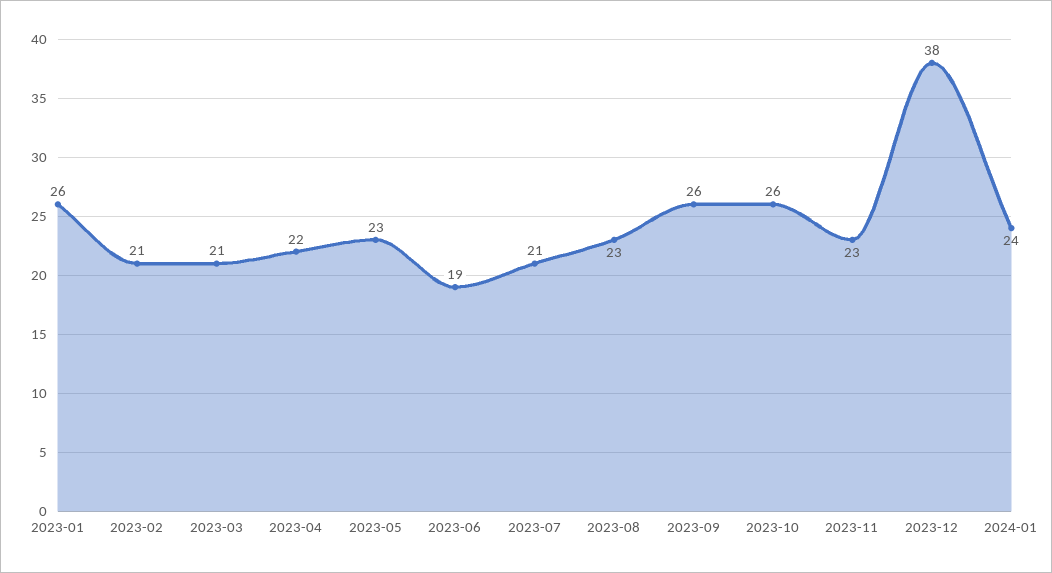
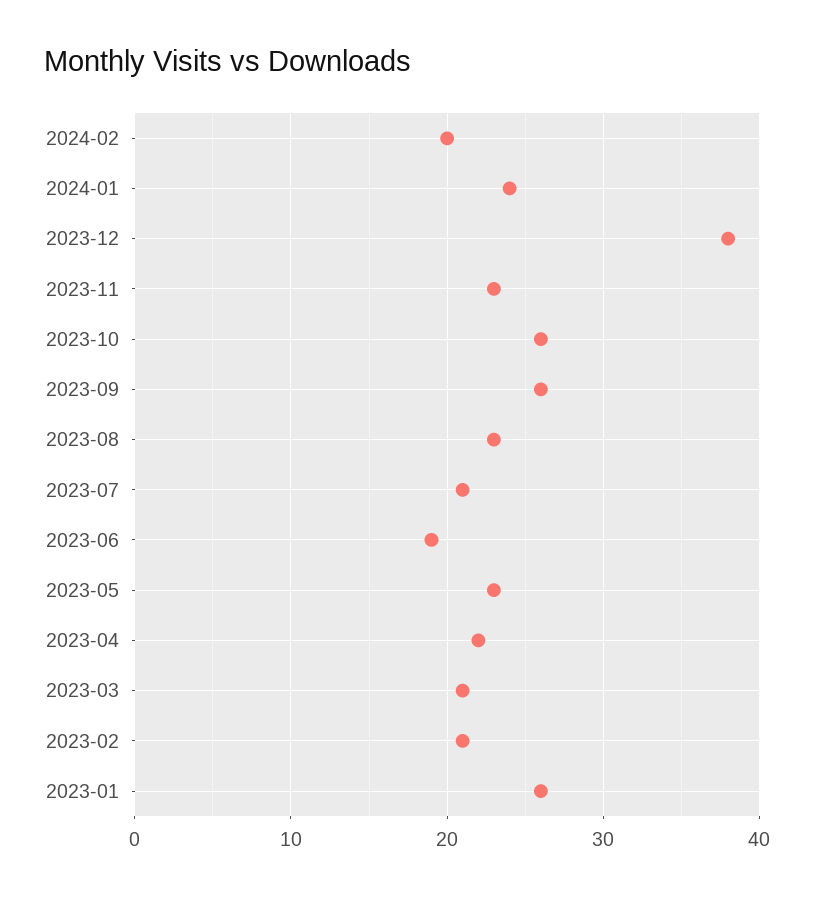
2024-02: none -> 20

